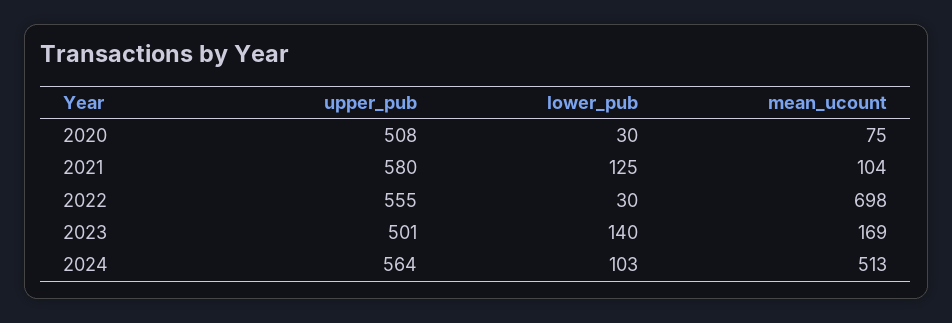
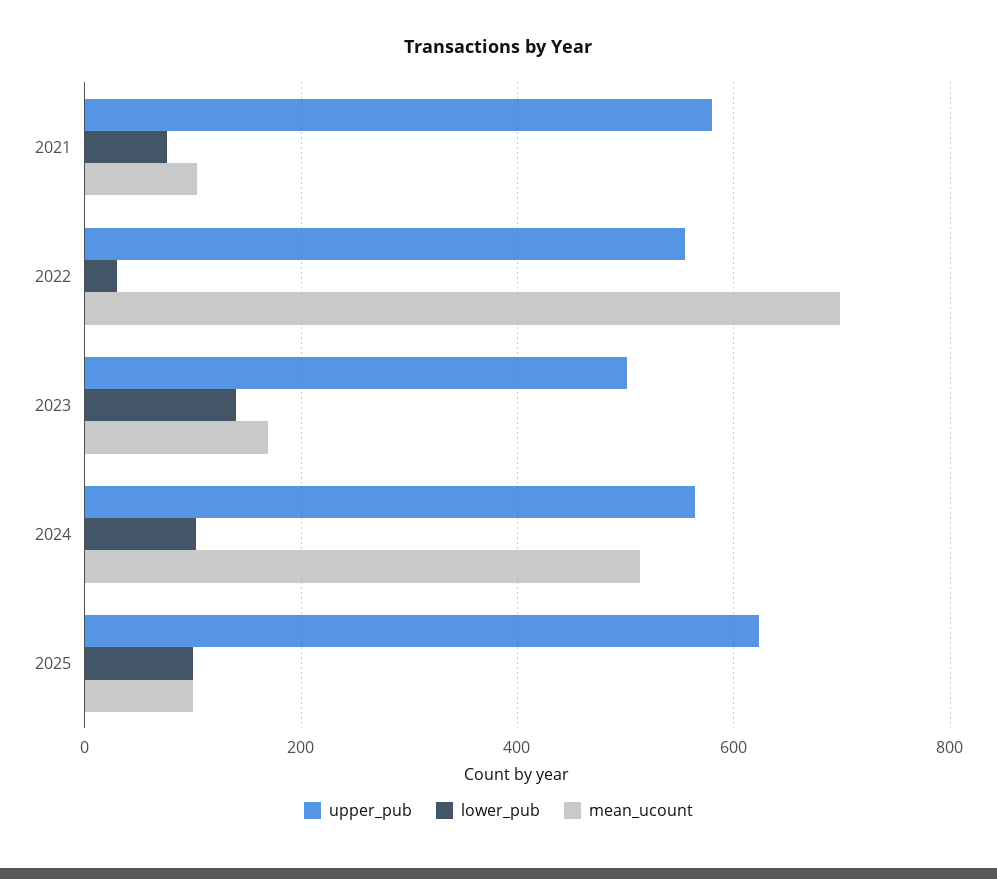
upper_pub, 2020: 508 -> none
lower_pub, 2020: 30 -> none
mean_ucount, 2020: 75 -> none
lower_pub, 2021: 125 -> 80
upper_pub, 2025: none -> 620
lower_pub, 2025: none -> 100
mean_ucount, 2025: none -> 100

